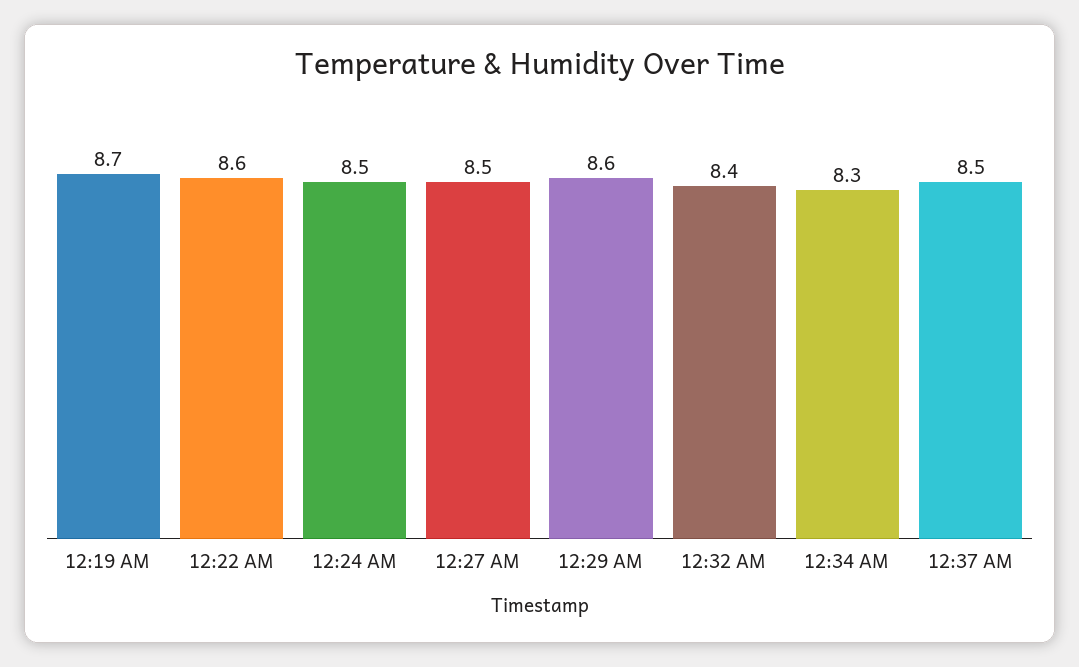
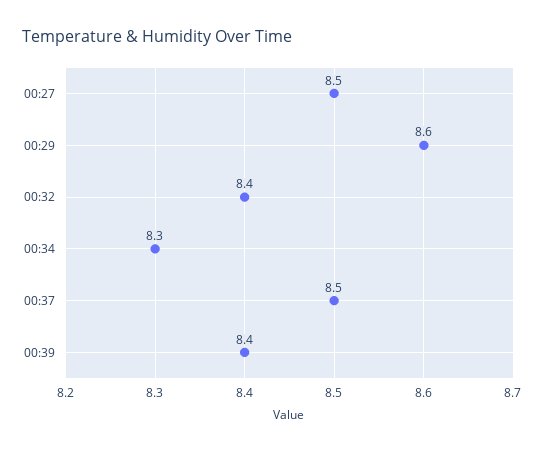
12:19 AM: 8.7 -> none
12:22 AM: 8.6 -> none
12:24 AM: 8.5 -> none
00:39: none -> 8.4

